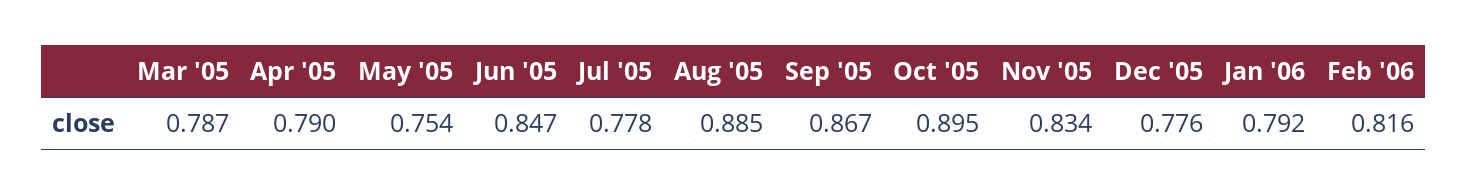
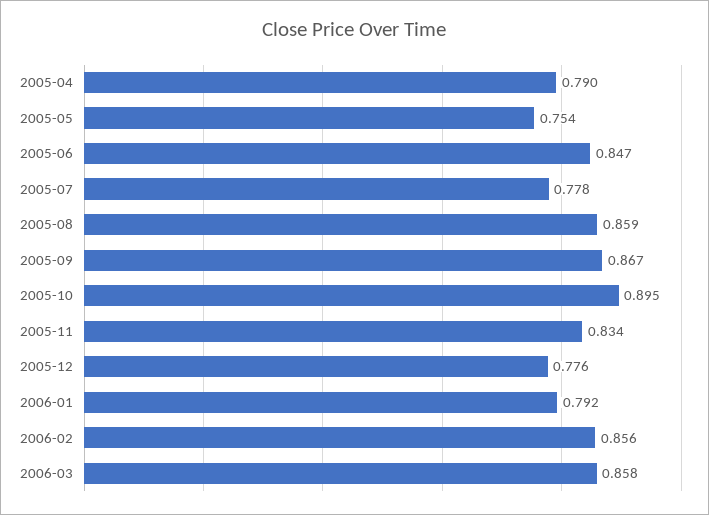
Mar '05: 0.787 -> none
Aug '05: 0.885 -> 0.859
Feb '06: 0.816 -> 0.856
2006-03: none -> 0.858

